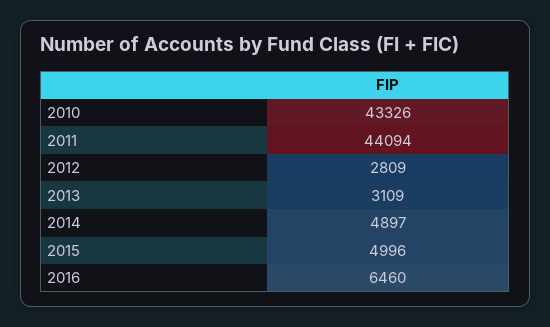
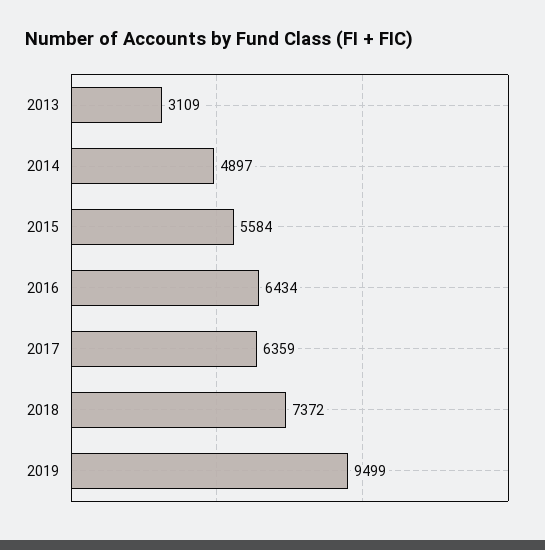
2010: 43326 -> none
2011: 44094 -> none
2012: 2809 -> none
2015: 4996 -> 5584
2016: 6460 -> 6434
2017: none -> 6359
2018: none -> 7372
2019: none -> 9499

